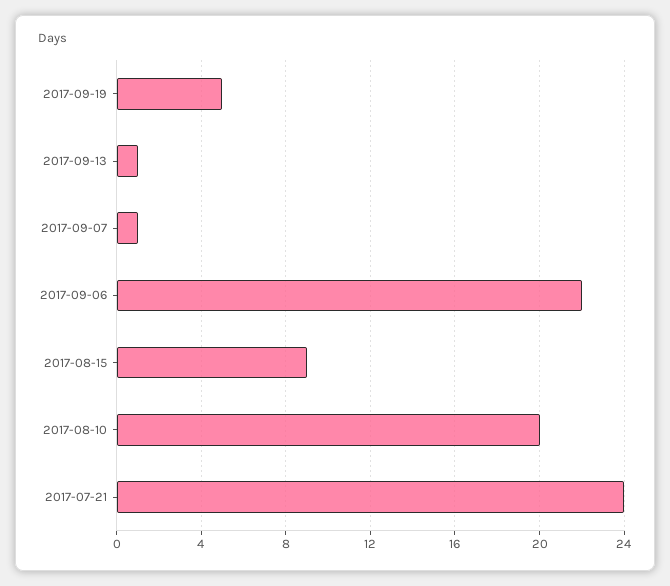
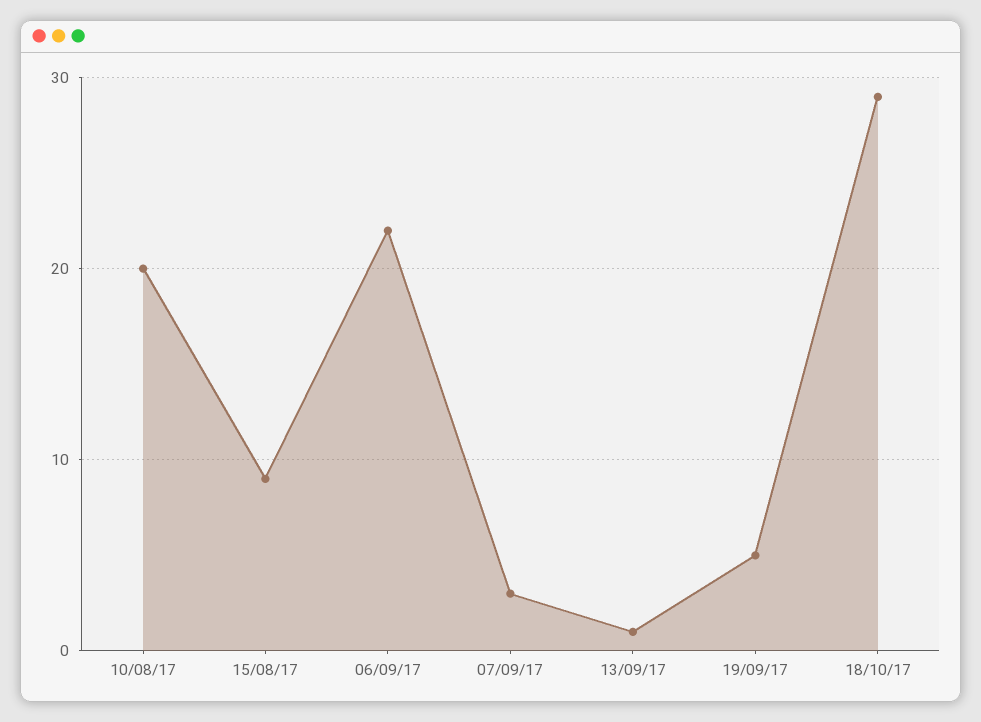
2017-09-07: 1 -> 3
2017-07-21: 24 -> none
18/10/17: none -> 29

